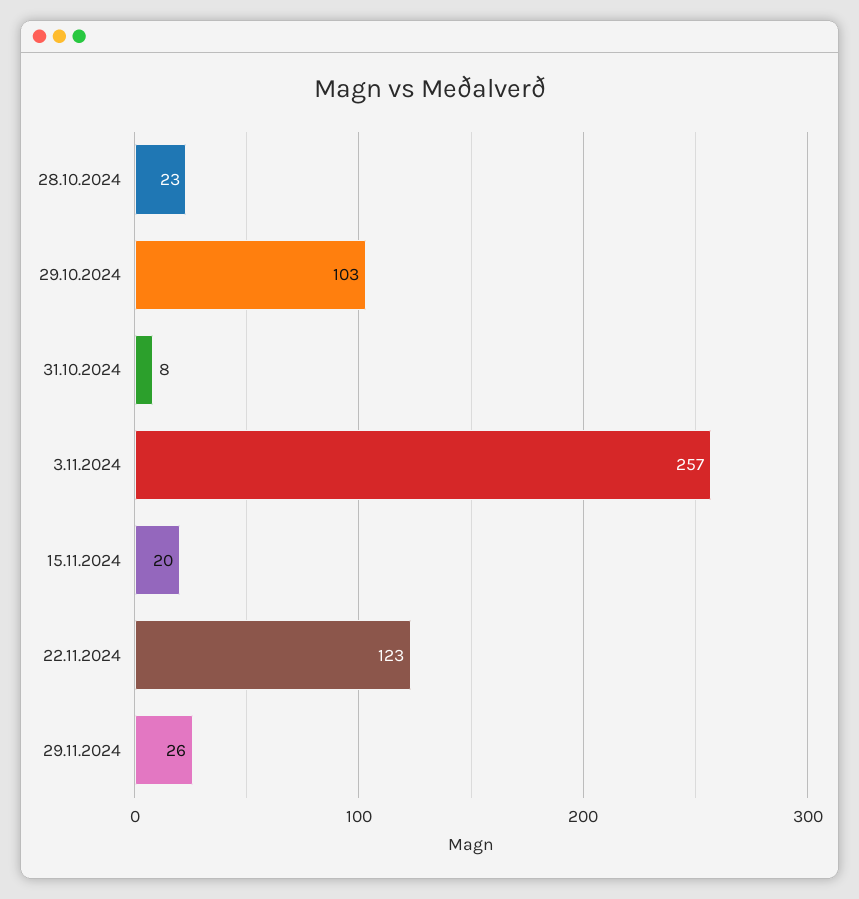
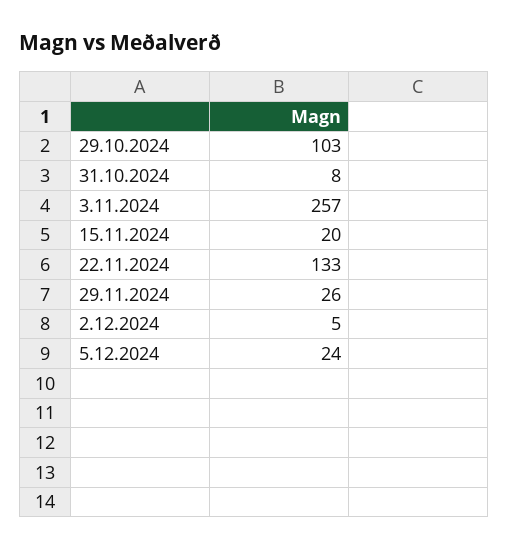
28.10.2024: 23 -> none
22.11.2024: 123 -> 133
2.12.2024: none -> 5
5.12.2024: none -> 24

